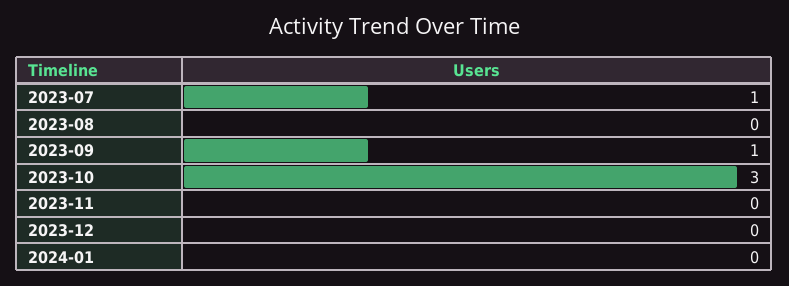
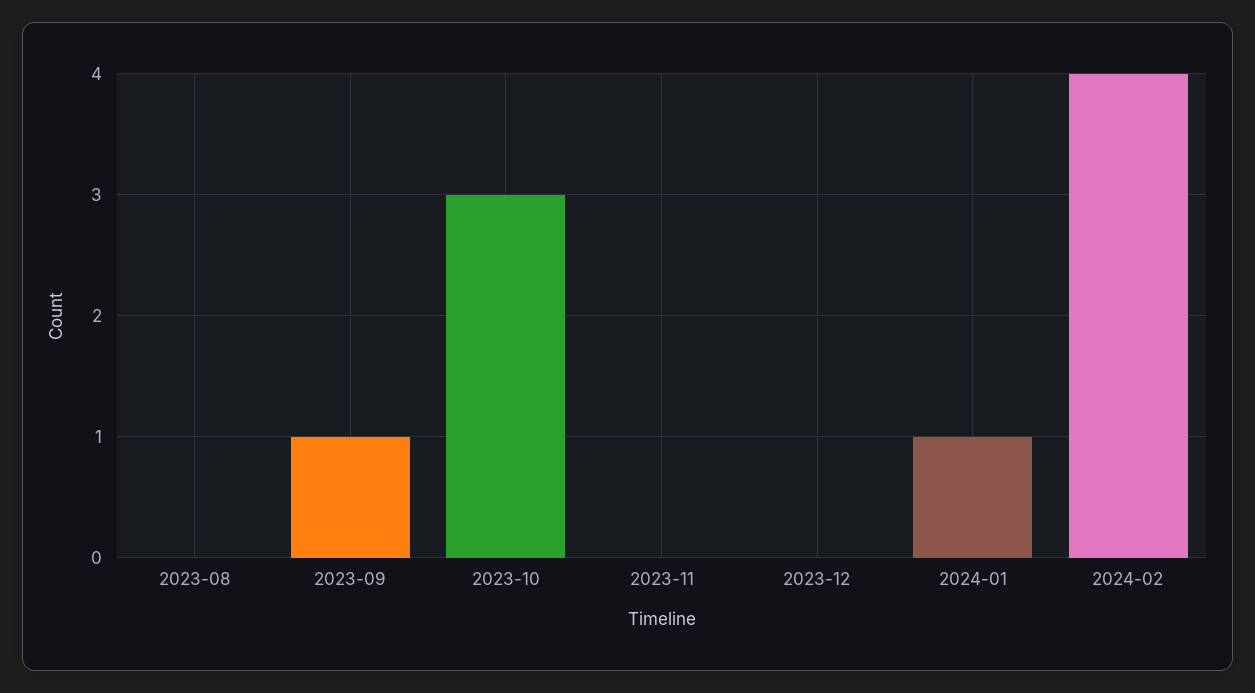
2023-07: 1 -> none
2024-01: 0 -> 1
2024-02: none -> 4

